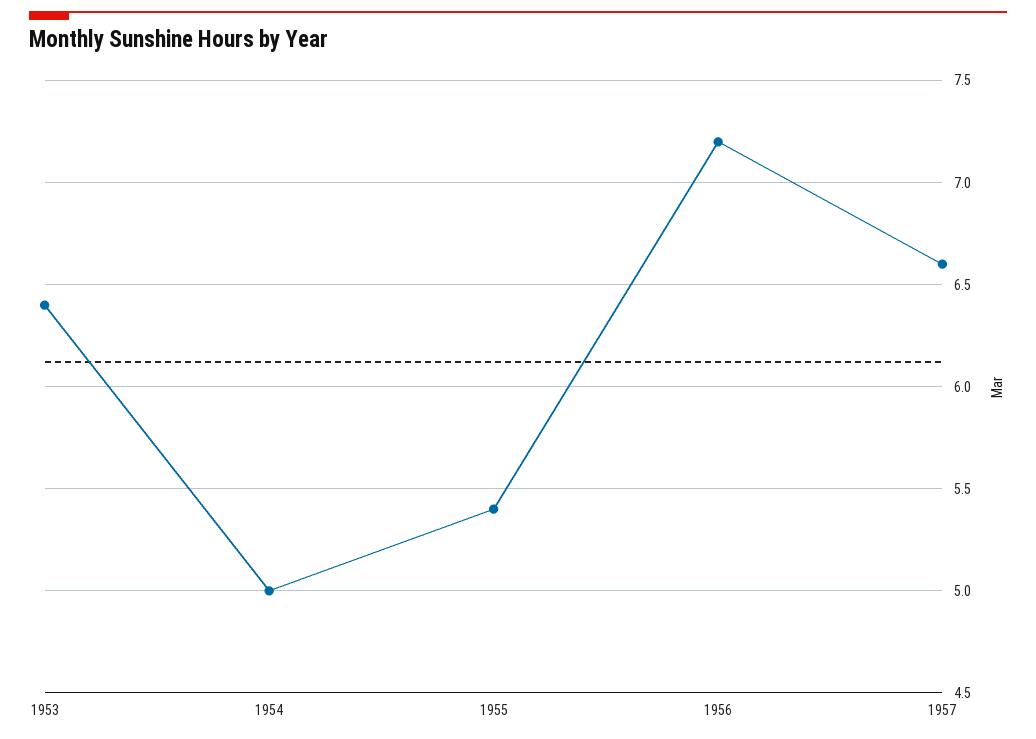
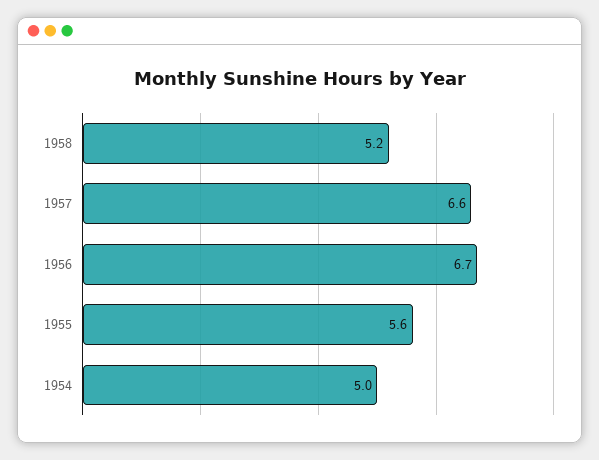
1953: 6.4 -> none
1955: 5.4 -> 5.6
1956: 7.2 -> 6.7
1958: none -> 5.2

